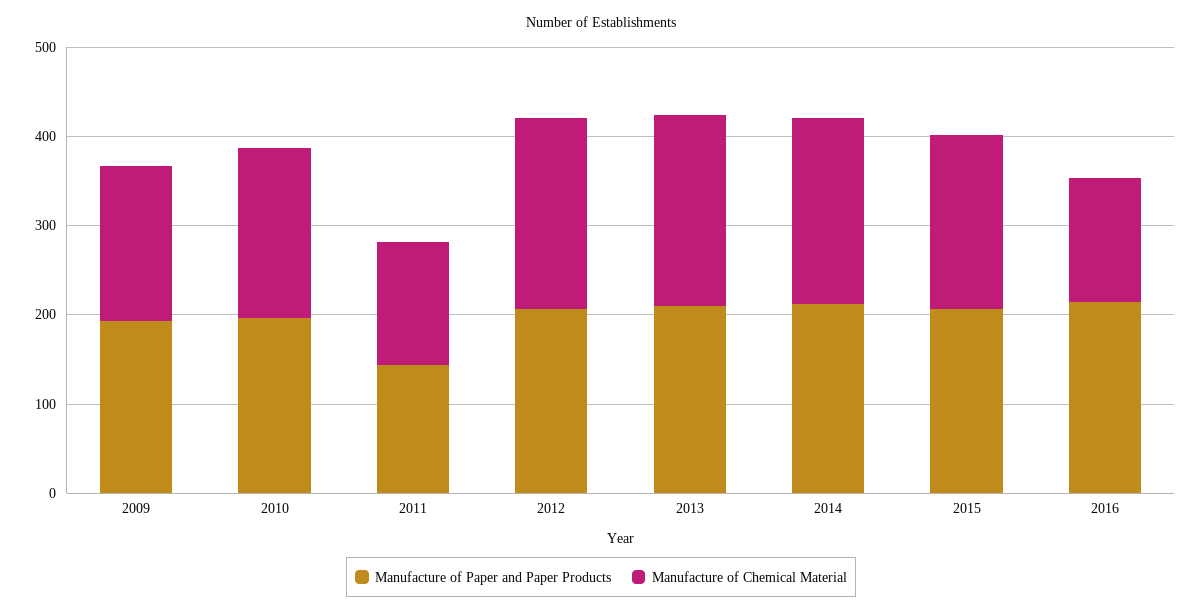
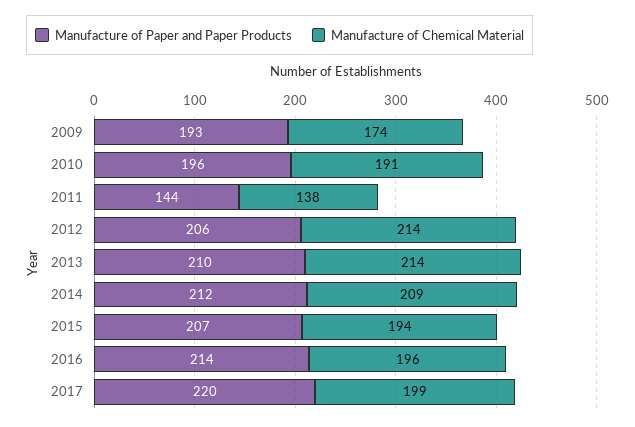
Manufacture of Chemical Material, 2016: 140 -> 196
Manufacture of Paper and Paper Products, 2017: none -> 220
Manufacture of Chemical Material, 2017: none -> 199

